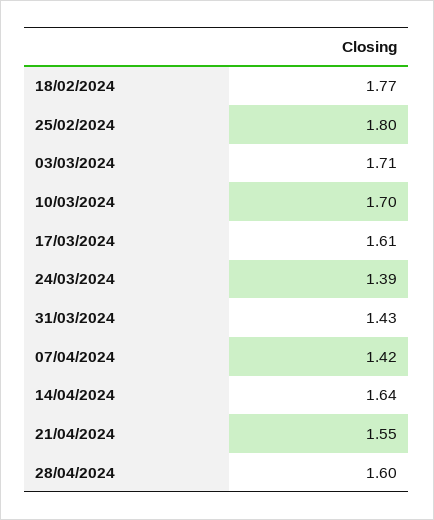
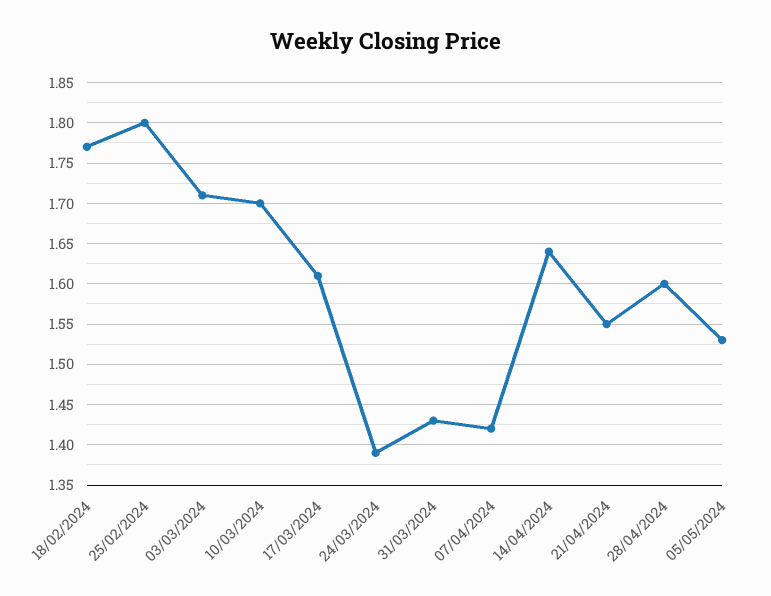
05/05/2024: none -> 1.53

